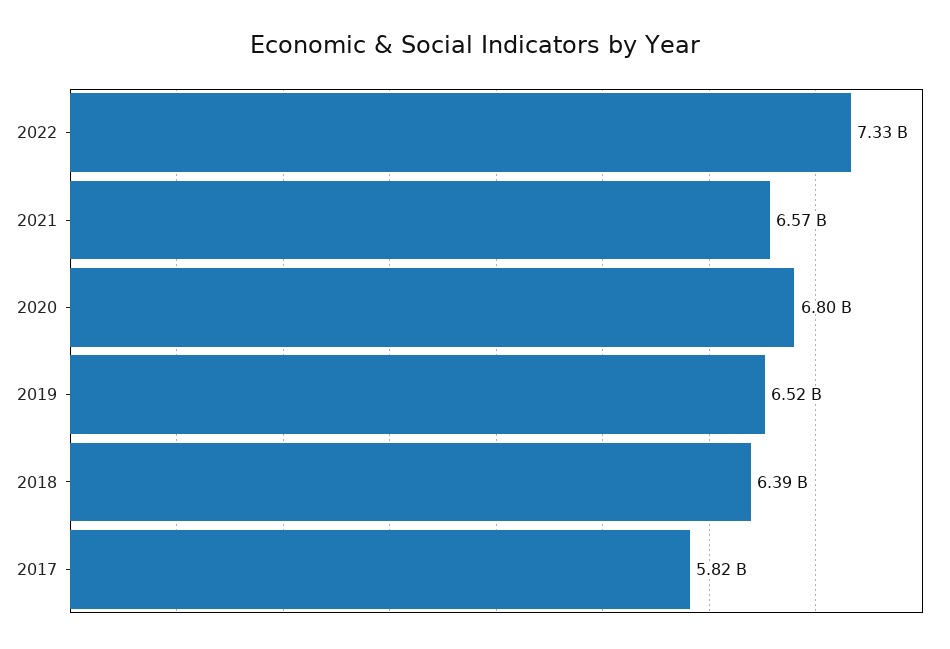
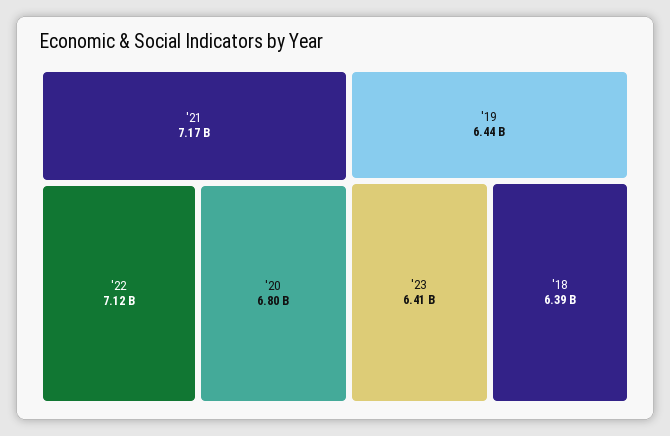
2022: 7330000000 -> 7120000000
2021: 6570000000 -> 7170000000
2019: 6520000000 -> 6440000000
2017: 5820000000 -> none
'23: none -> 6410000000

